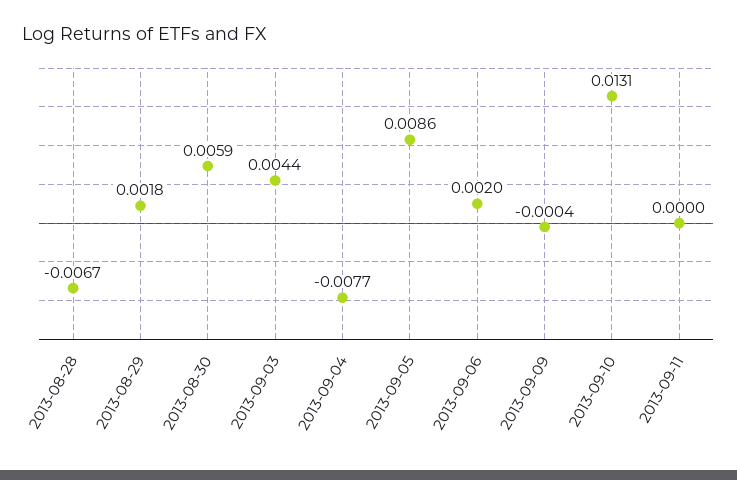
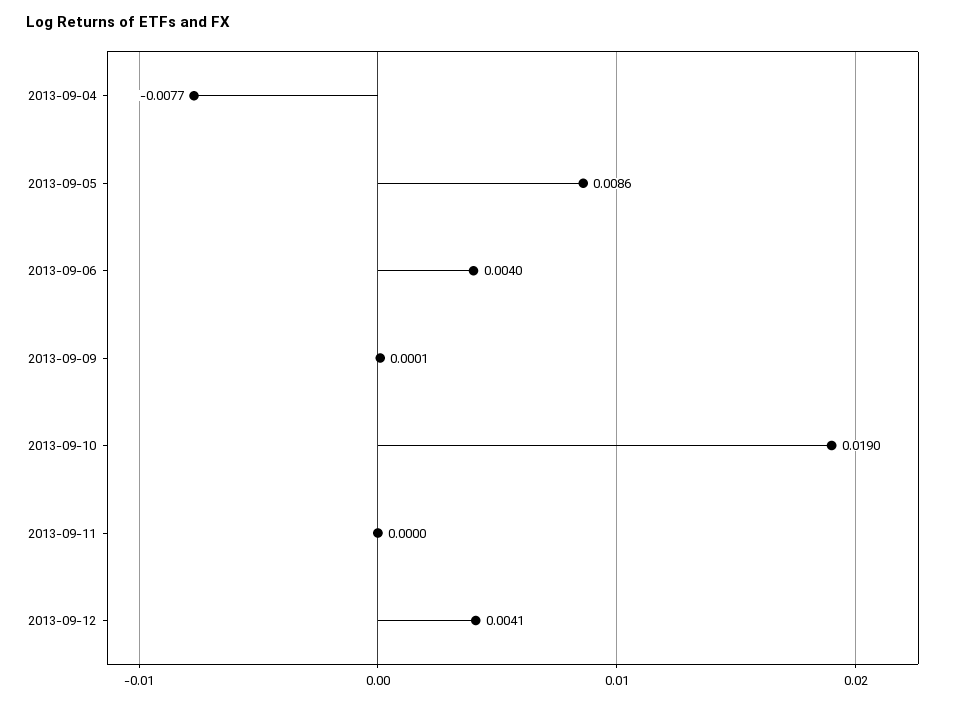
2013-08-28: -0.0067 -> none
2013-08-29: 0.0018 -> none
2013-08-30: 0.0059 -> none
2013-09-03: 0.0044 -> none
2013-09-06: 0.002 -> 0.004
2013-09-09: -0.0004 -> 0.0001
2013-09-10: 0.0131 -> 0.019
2013-09-12: none -> 0.0041

